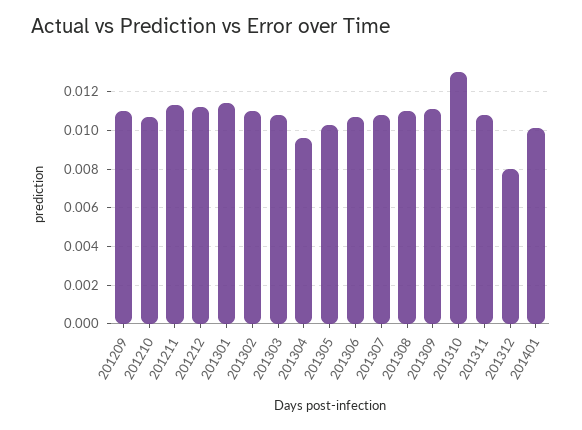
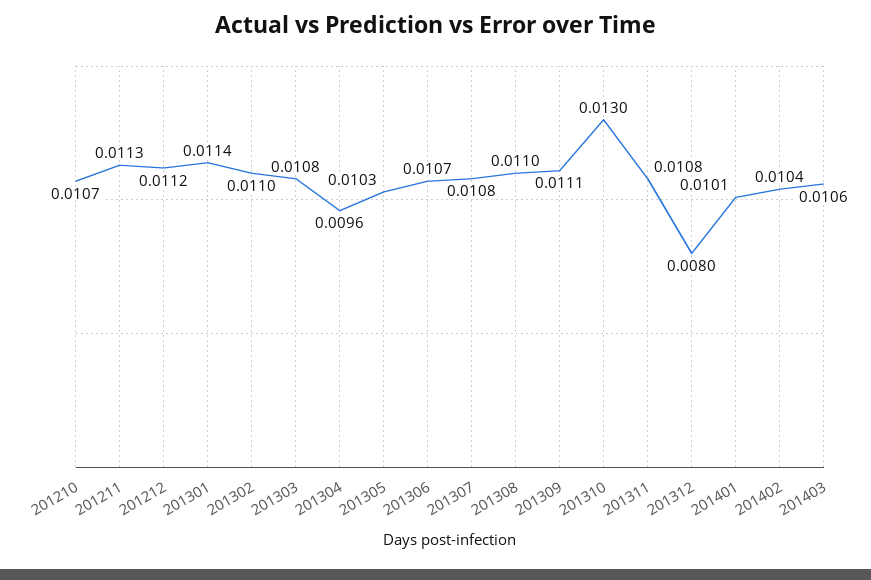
201209: 0.011 -> none
201402: none -> 0.0104
201403: none -> 0.0106

